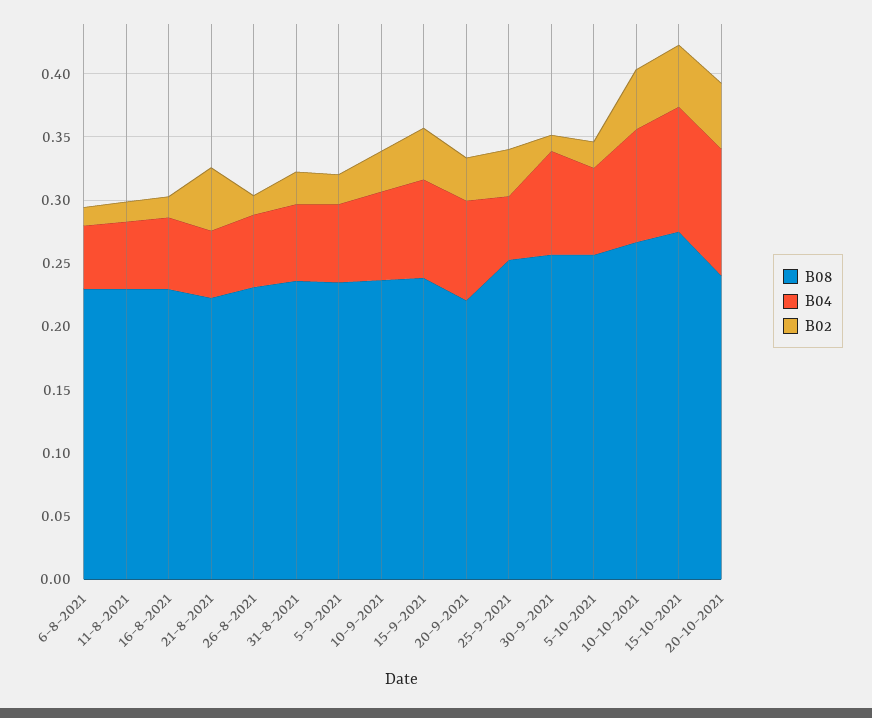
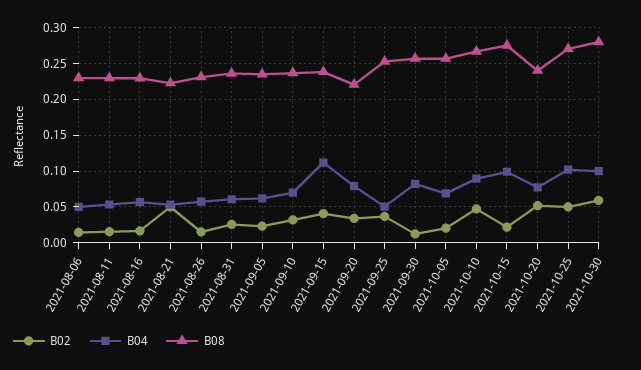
B04, 15-9-2021: 0.08 -> 0.11
B02, 15-10-2021: 0.05 -> 0.02
B04, 20-10-2021: 0.1 -> 0.08
B02, 2021-10-25: none -> 0.05
B04, 2021-10-25: none -> 0.1
B08, 2021-10-25: none -> 0.27
B02, 2021-10-30: none -> 0.06
B04, 2021-10-30: none -> 0.1
B08, 2021-10-30: none -> 0.28

